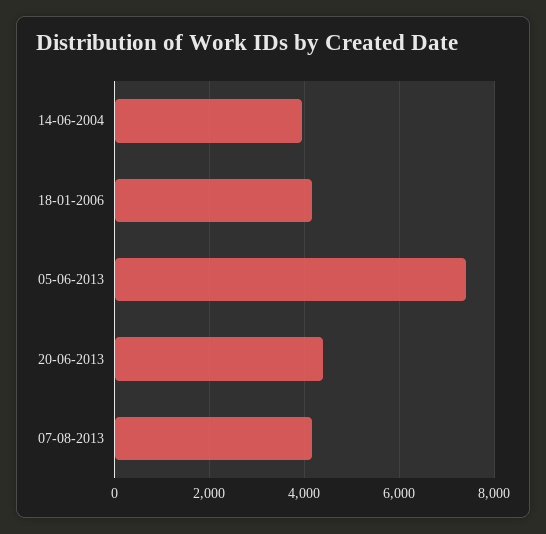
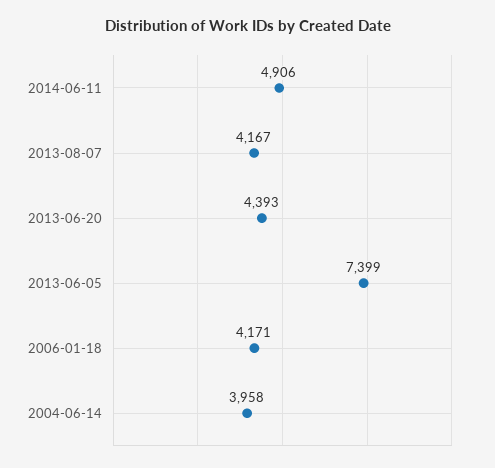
2014-06-11: none -> 4906

